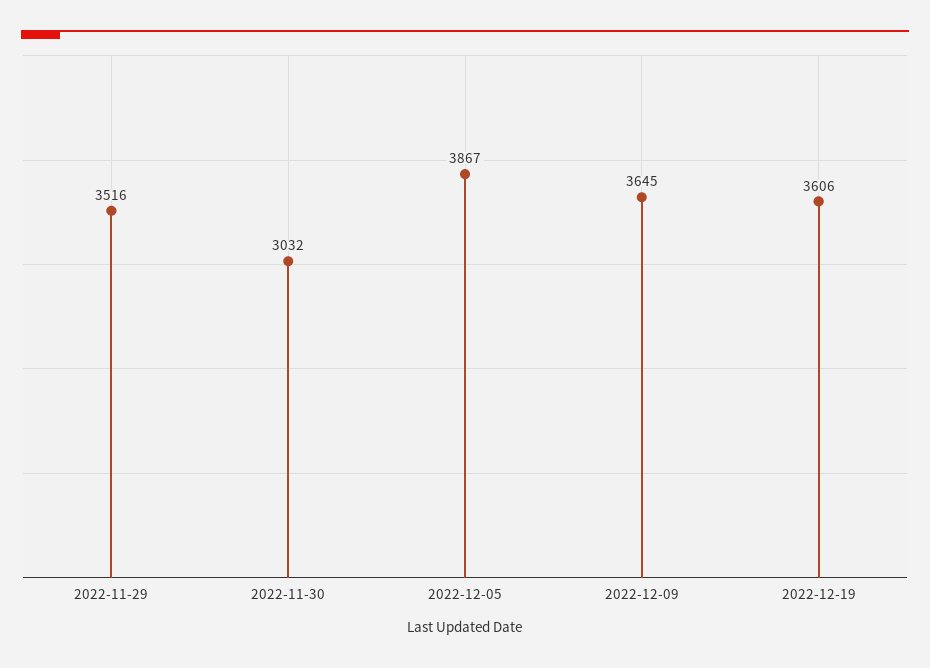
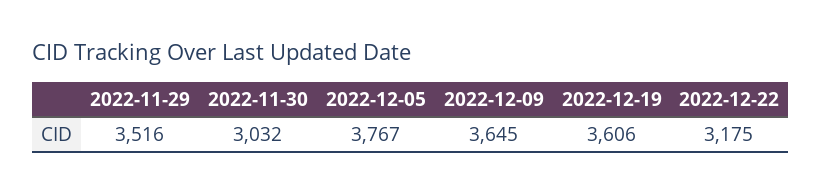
2022-12-05: 3867 -> 3767
2022-12-22: none -> 3175

